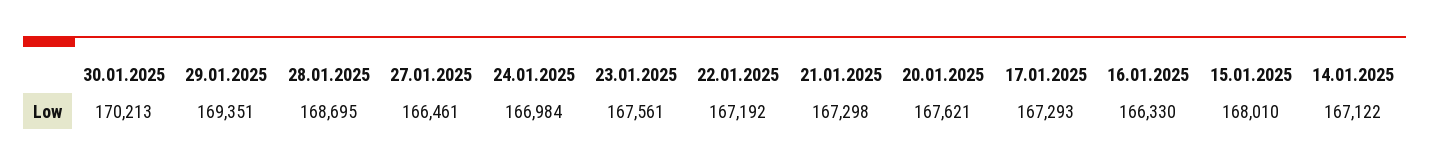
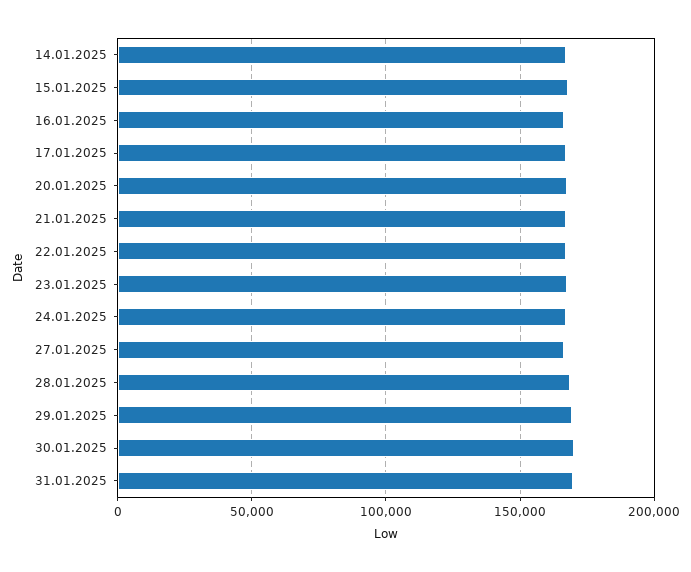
31.01.2025: none -> 170000

